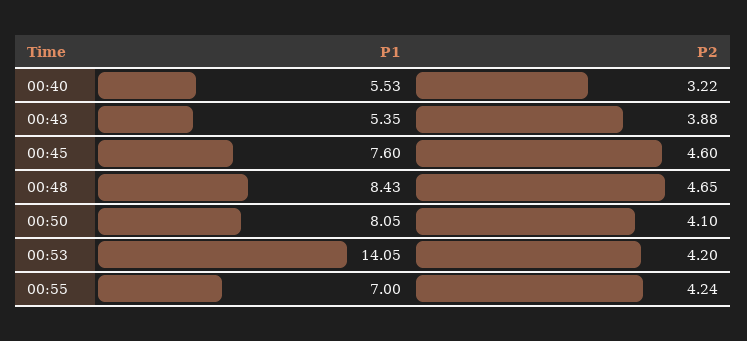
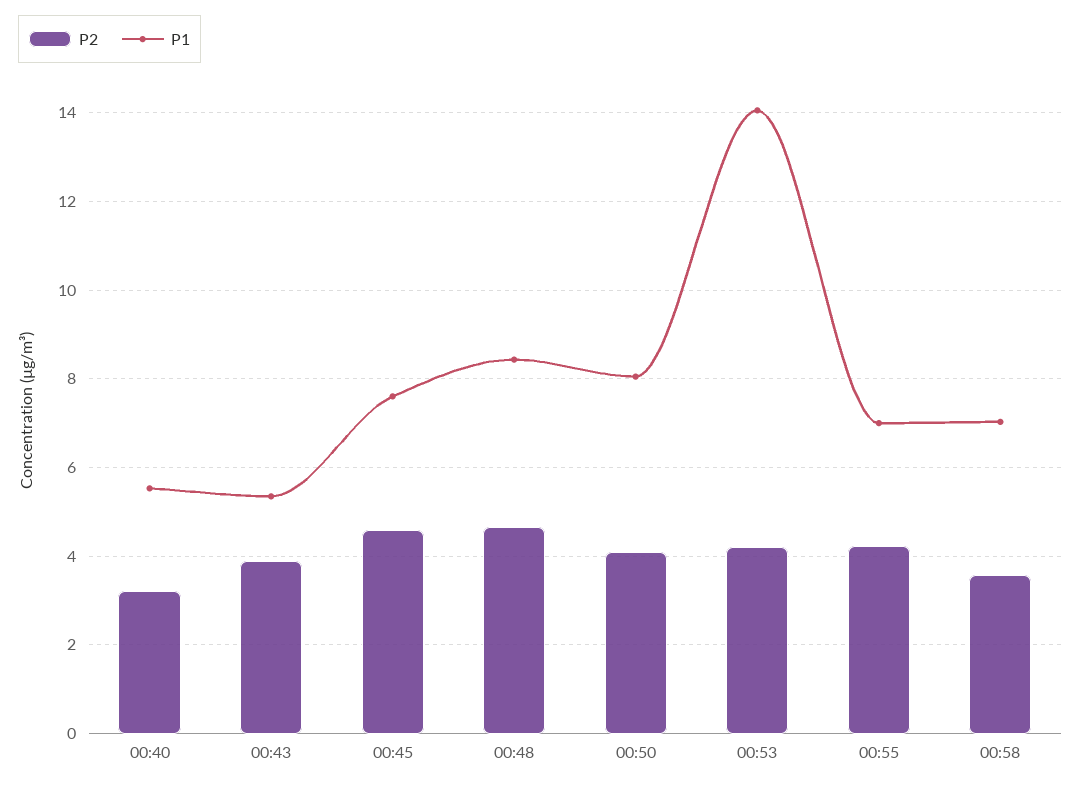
P2, 00:58: none -> 3.6
P1, 00:58: none -> 7

